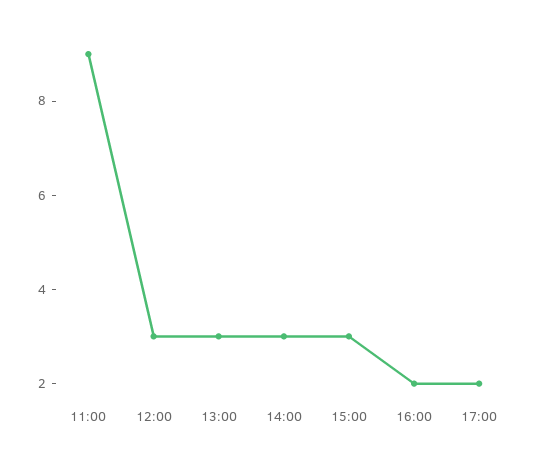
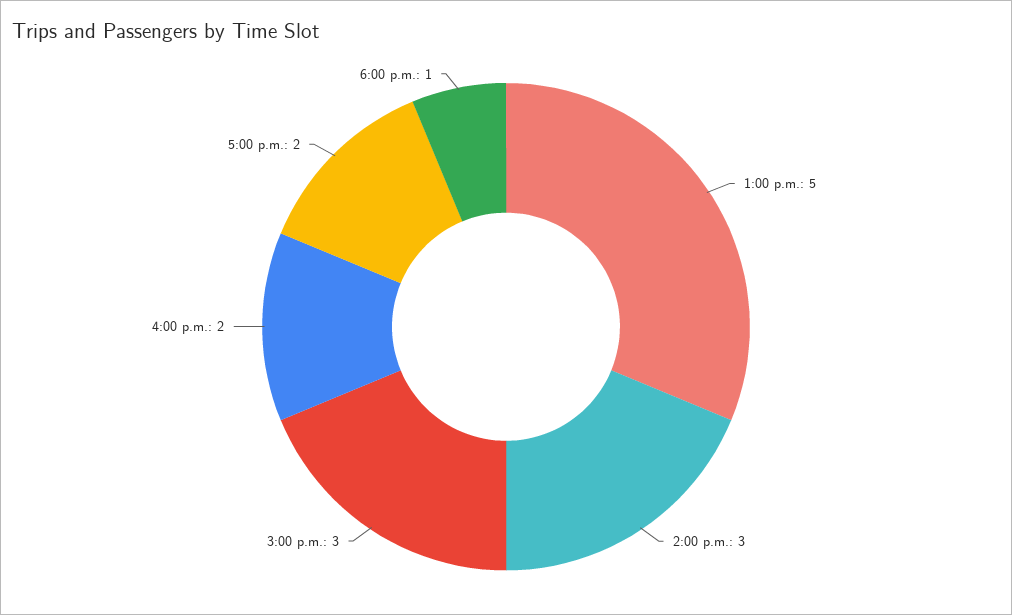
11:00: 9 -> none
12:00: 3 -> none
13:00: 3 -> 5
6:00 p.m.: none -> 1

